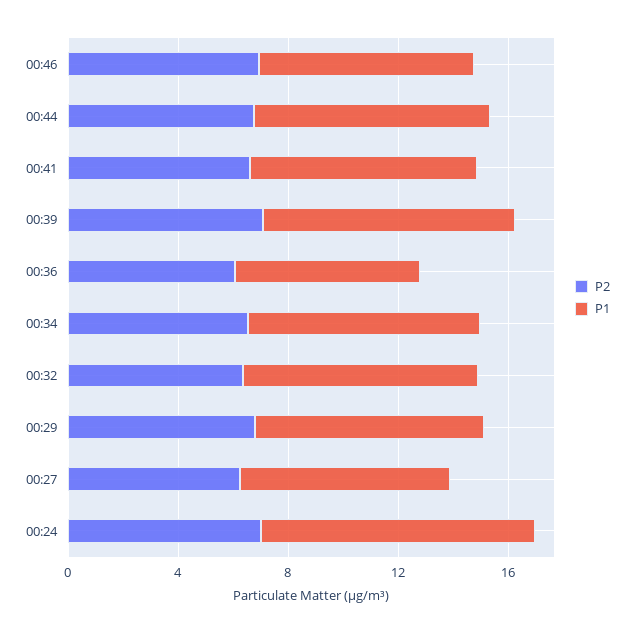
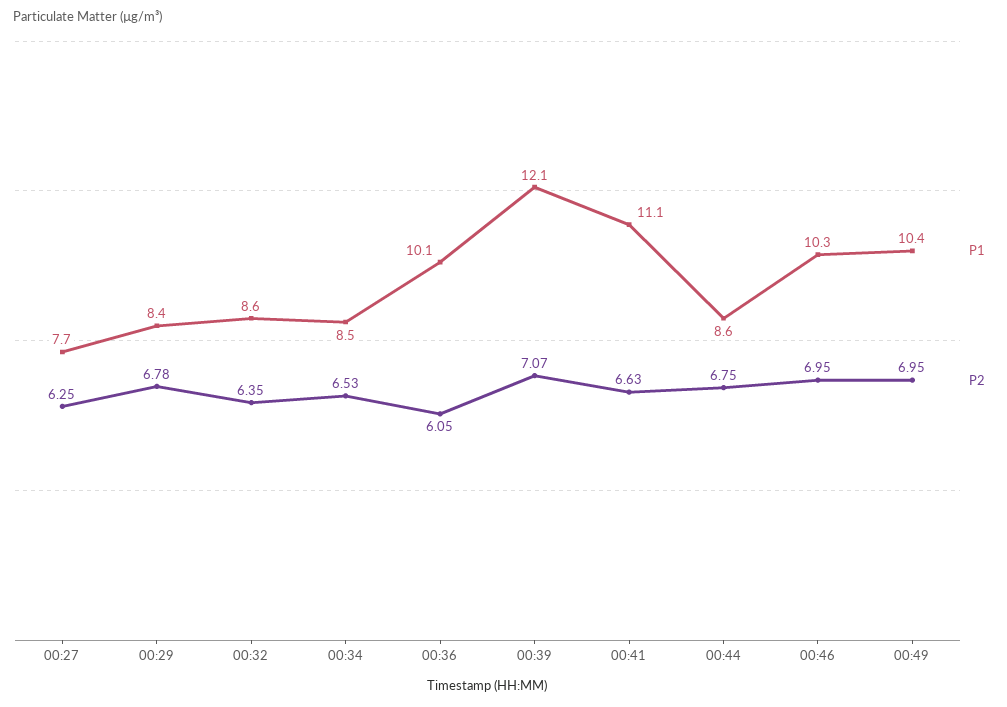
P1, 00:46: 8 -> 10.3
P1, 00:41: 8 -> 11.1
P1, 00:39: 9 -> 12.1
P1, 00:36: 7 -> 10.1
P2, 00:24: 7 -> none
P1, 00:24: 10 -> none
P1, 00:49: none -> 10.4
P2, 00:49: none -> 6.95

